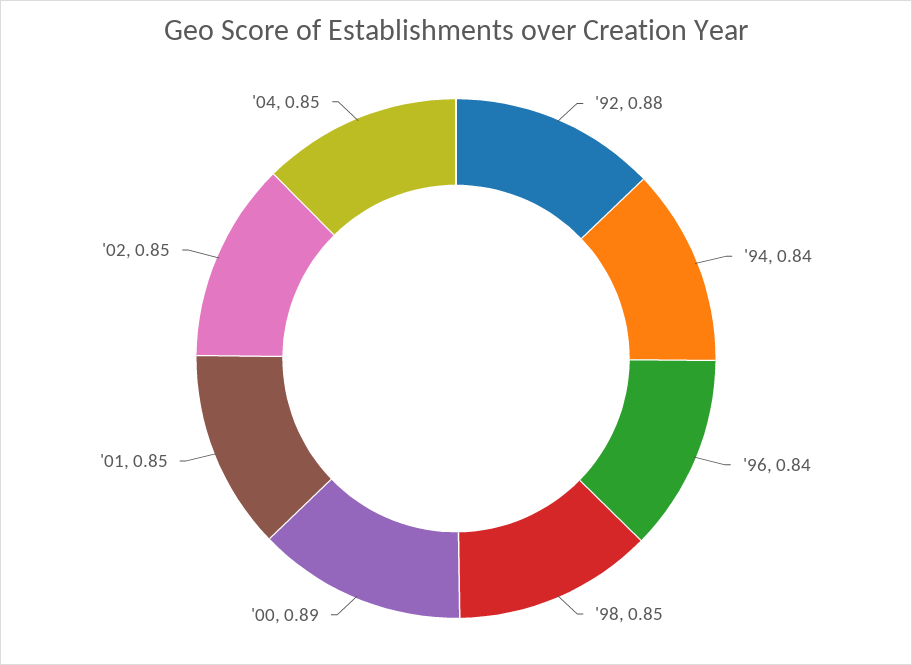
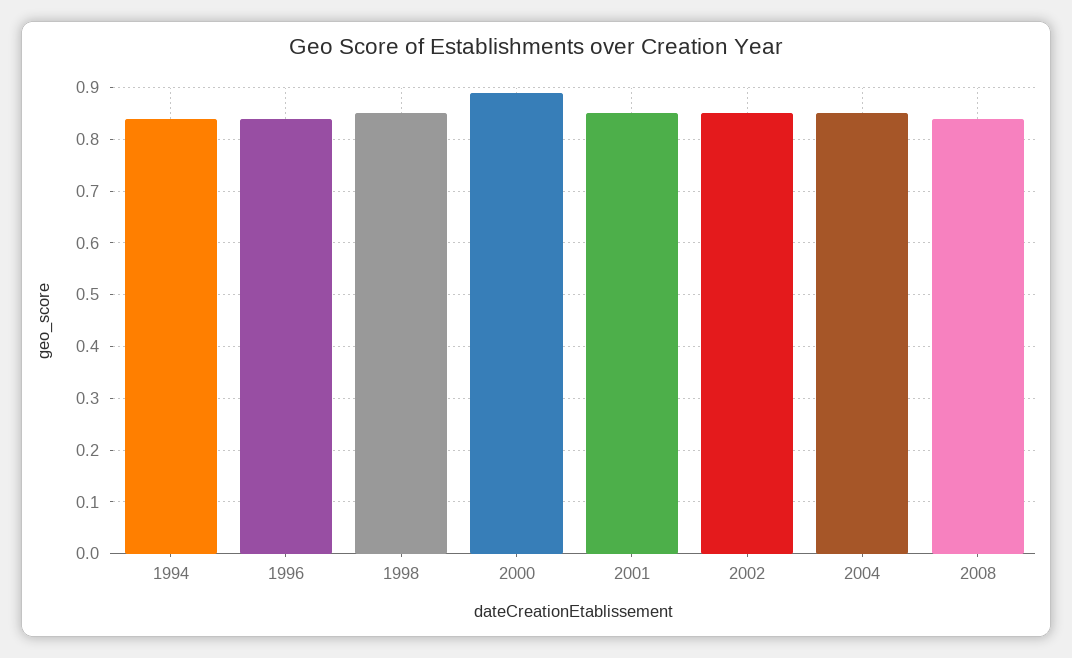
'92: 0.88 -> none
2008: none -> 0.85

